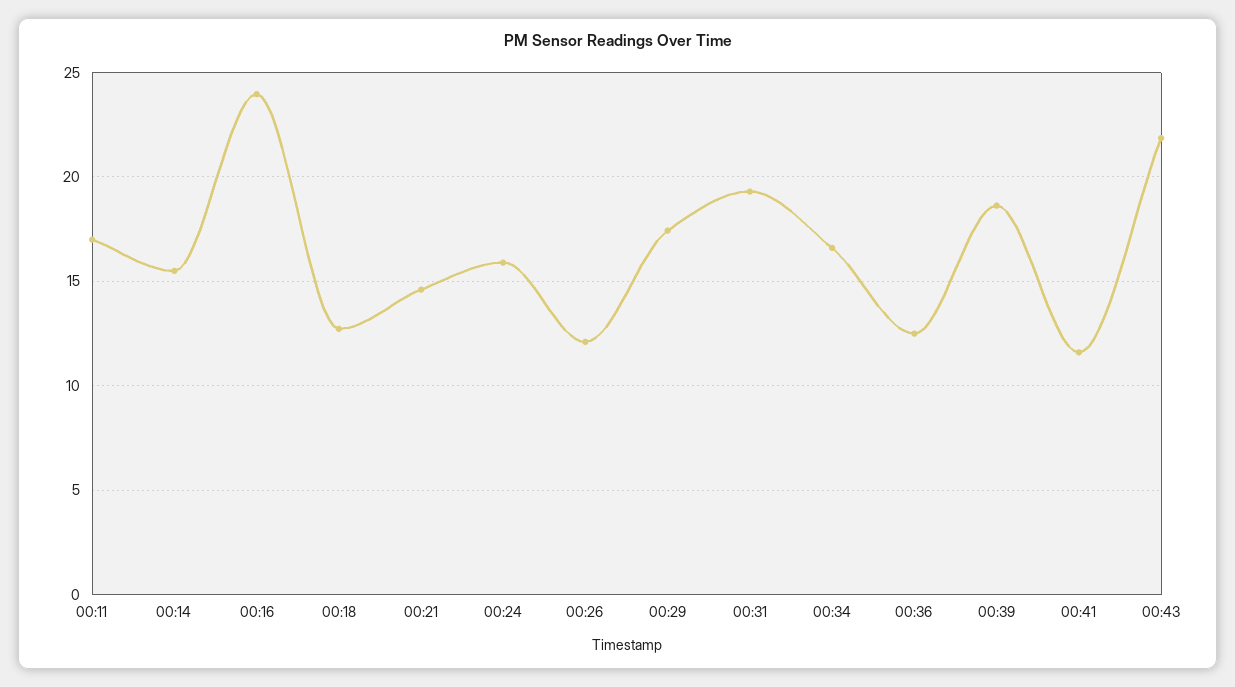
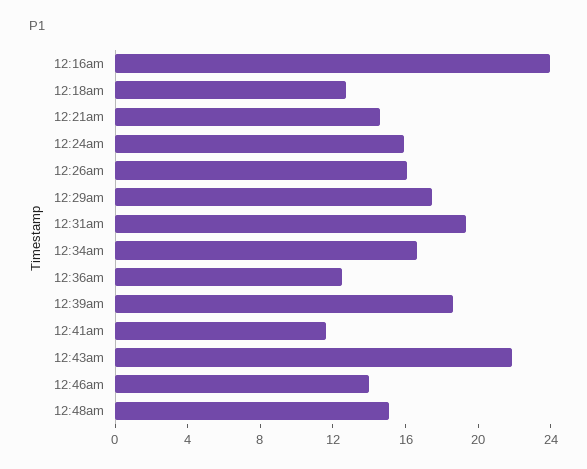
00:11: 17 -> none
00:14: 15.5 -> none
00:26: 12 -> 16
12:46am: none -> 14
12:48am: none -> 15

